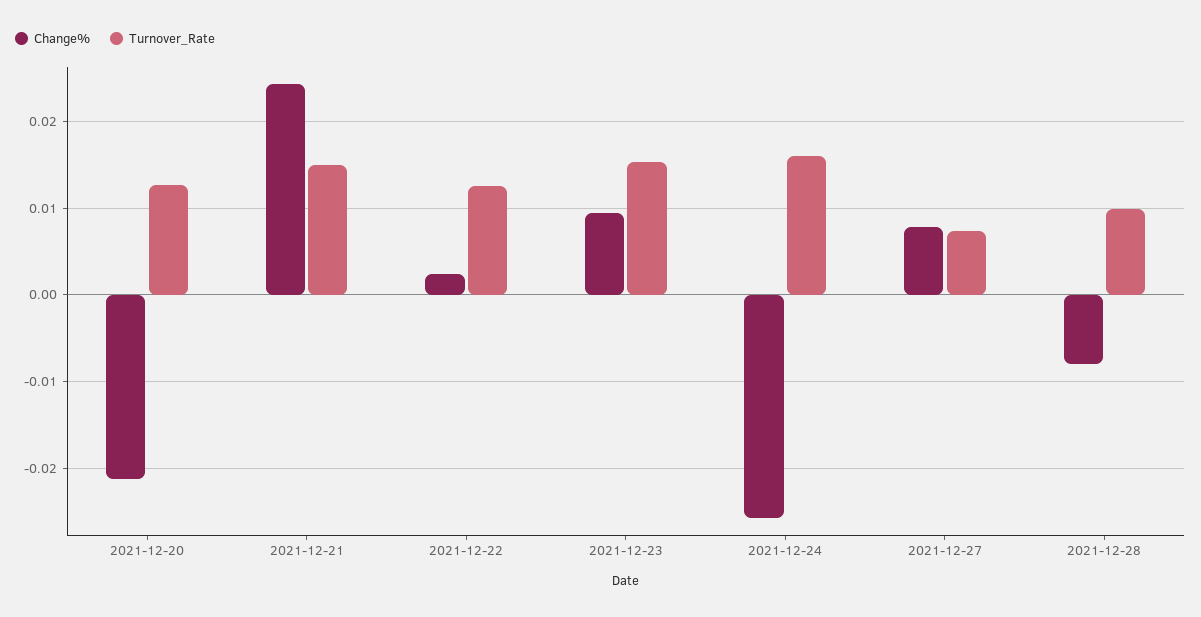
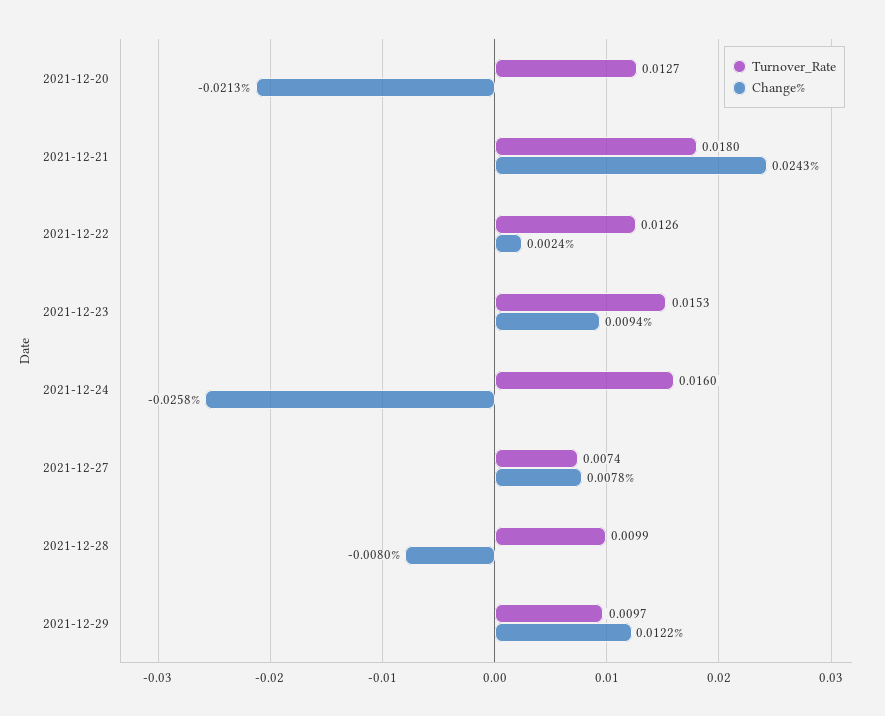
Turnover_Rate, 2021-12-21: 0.015 -> 0.018
Turnover_Rate, 2021-12-29: none -> 0.0097
Change%, 2021-12-29: none -> 0.0122

